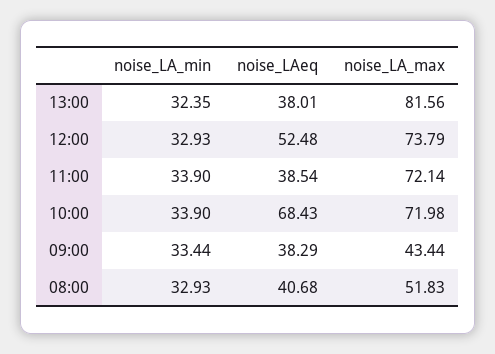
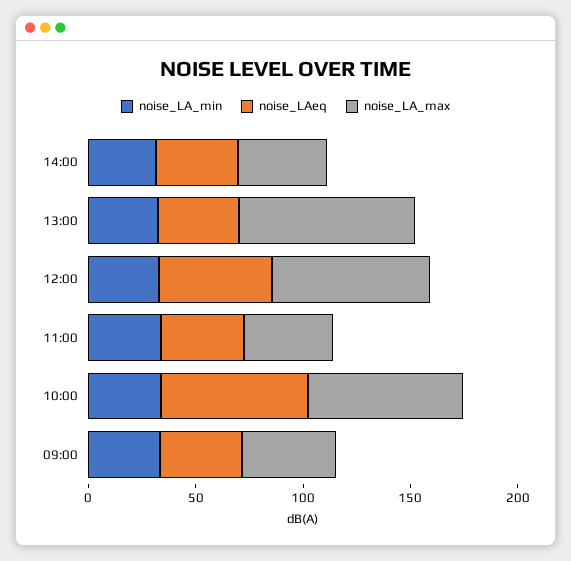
noise_LA_max, 11:00: 72.14 -> 40
noise_LA_min, 08:00: 32.93 -> none
noise_LAeq, 08:00: 40.68 -> none
noise_LA_max, 08:00: 51.83 -> none
noise_LA_min, 14:00: none -> 30
noise_LAeq, 14:00: none -> 40
noise_LA_max, 14:00: none -> 40

